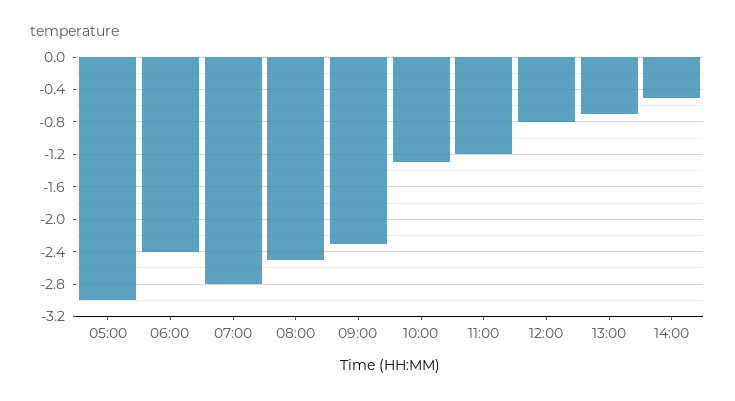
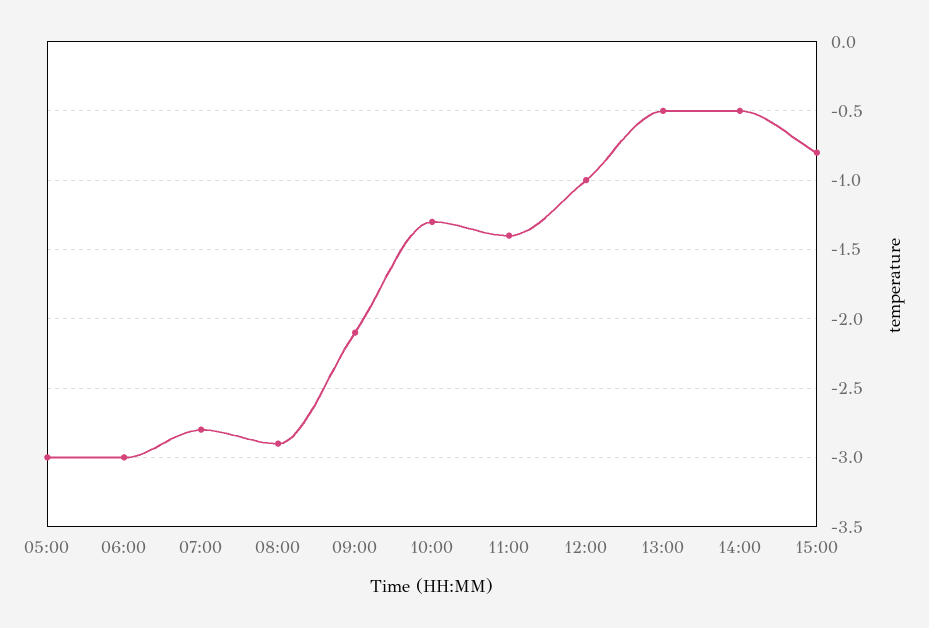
06:00: -2.4 -> -3
08:00: -2.5 -> -2.9
09:00: -2.3 -> -2.1
11:00: -1.2 -> -1.4
12:00: -0.8 -> -1
13:00: -0.7 -> -0.5
15:00: none -> -0.8

